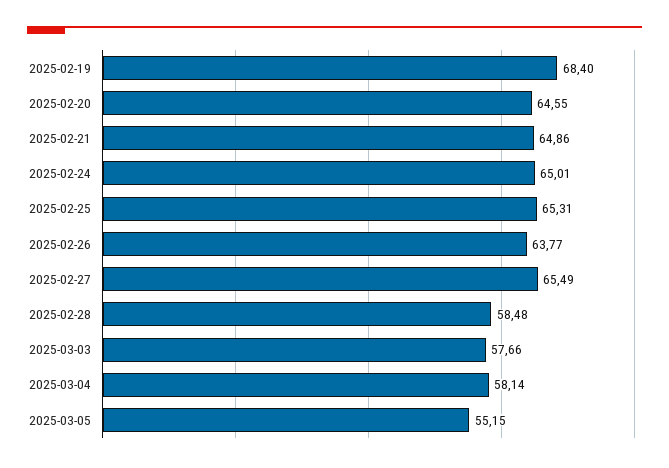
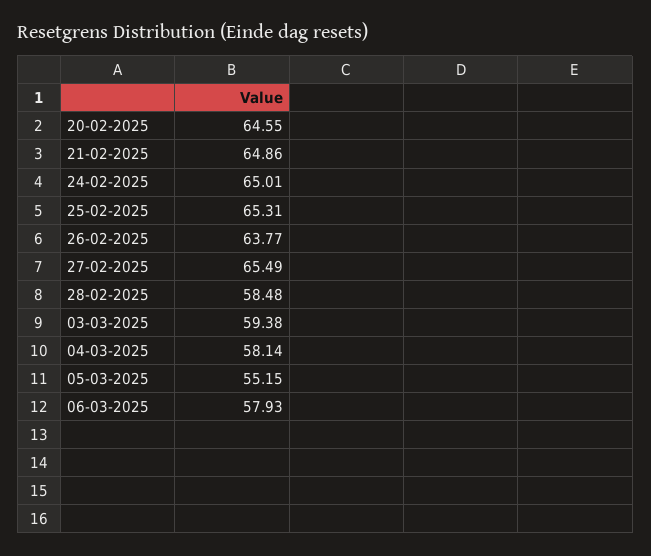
2025-02-19: 68.4 -> none
2025-03-03: 57.66 -> 59.38
06-03-2025: none -> 57.93

